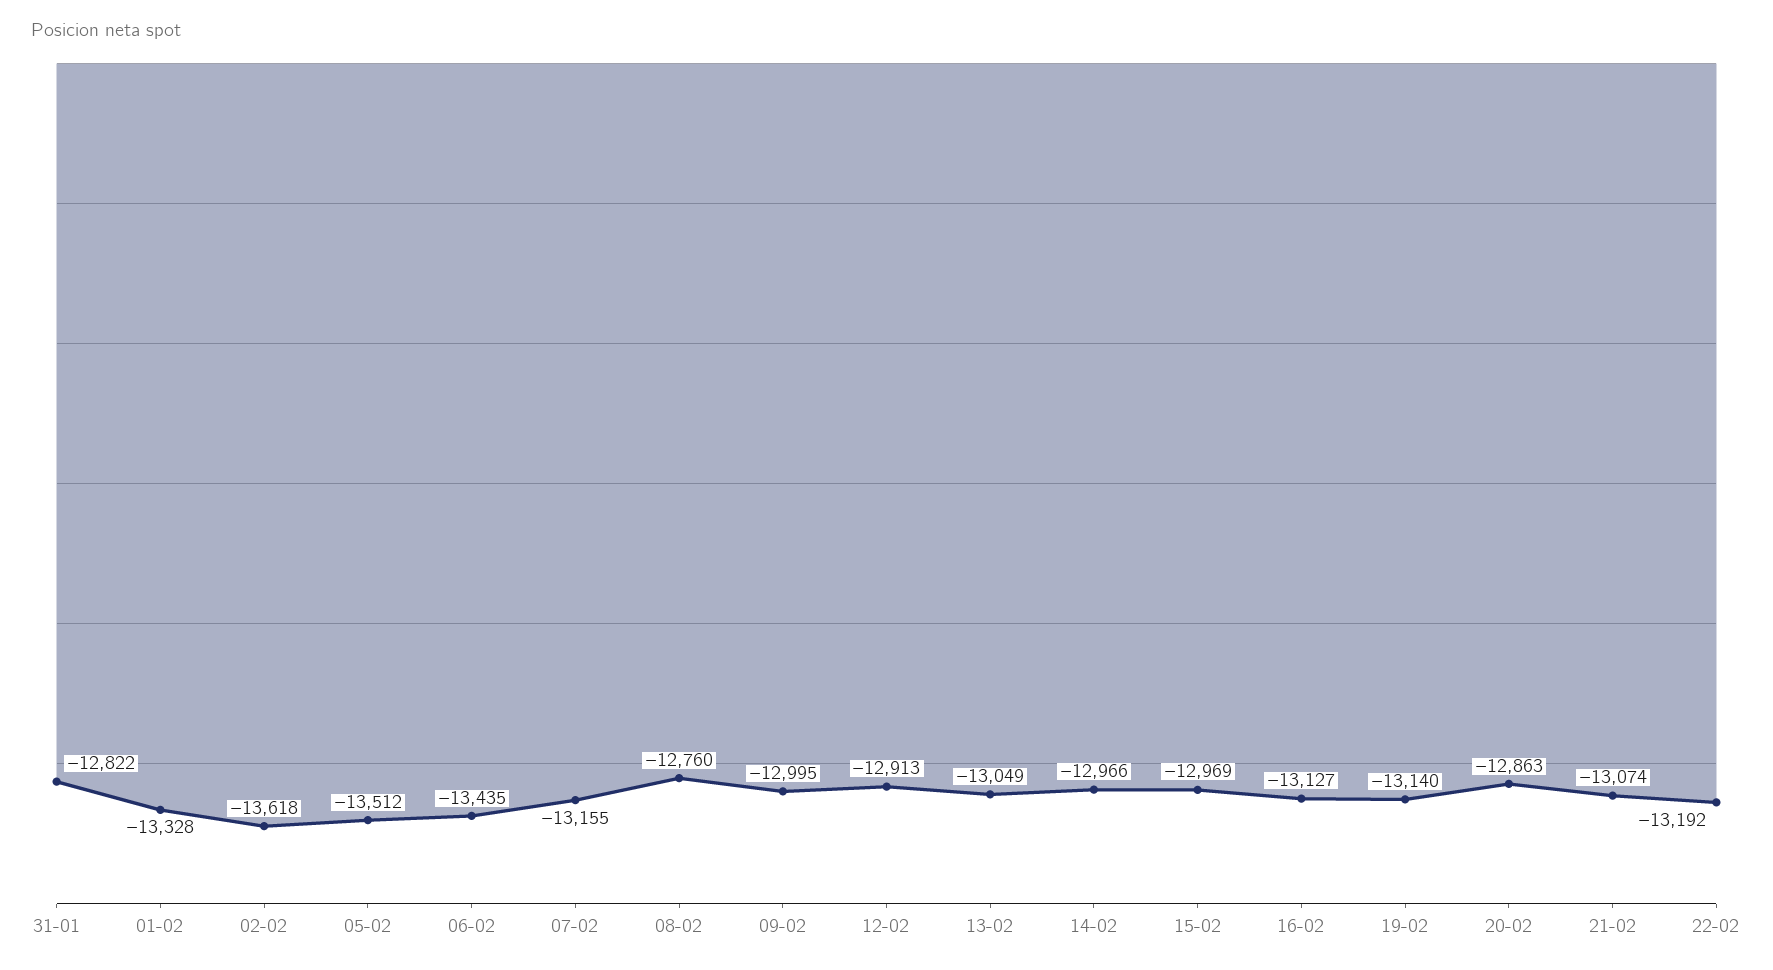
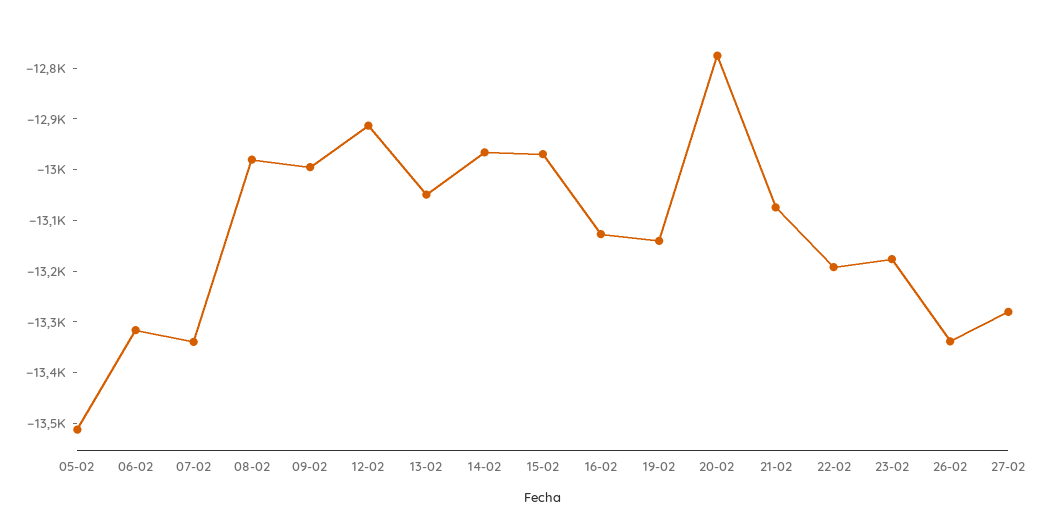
31-01: -12822 -> none
01-02: -13328 -> none
02-02: -13618 -> none
06-02: -13435 -> -13320
07-02: -13155 -> -13340
08-02: -12760 -> -12980
20-02: -12863 -> -12780
23-02: none -> -13180
26-02: none -> -13340
27-02: none -> -13280

